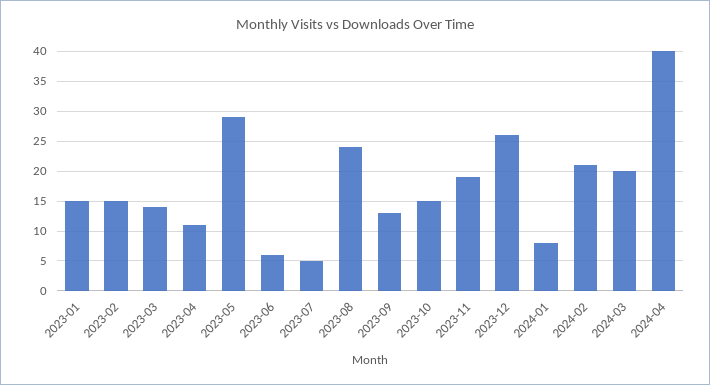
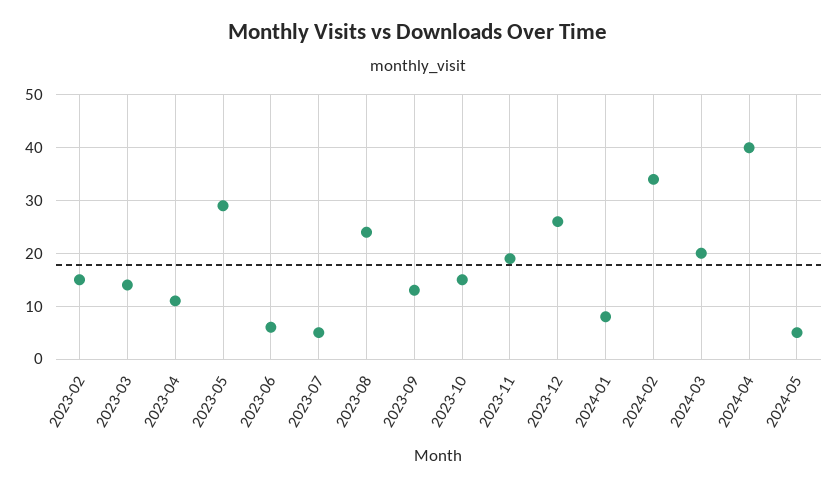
2023-01: 15 -> none
2024-02: 20 -> 35
2024-05: none -> 5

